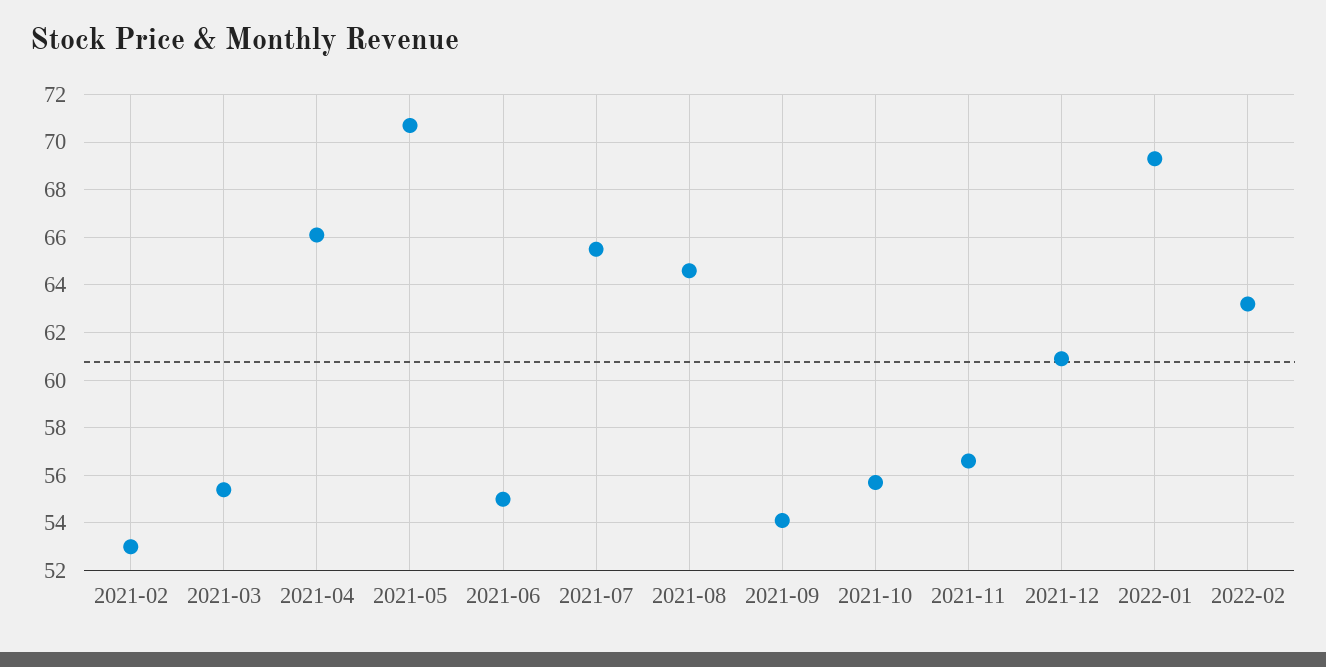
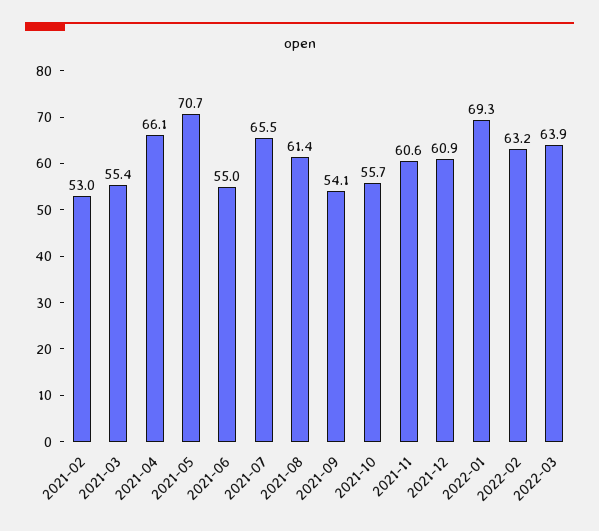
2021-08: 64.5 -> 61.4
2021-11: 56.5 -> 60.6
2022-03: none -> 63.9

